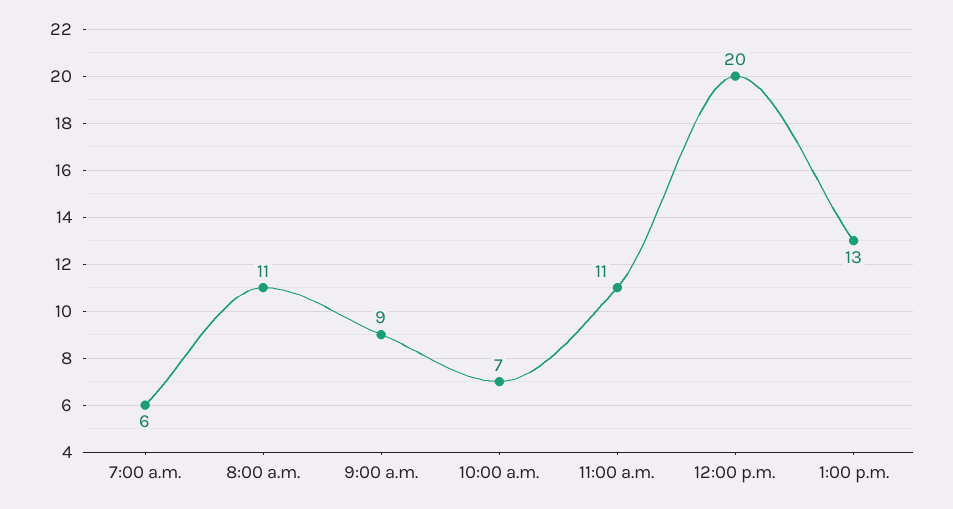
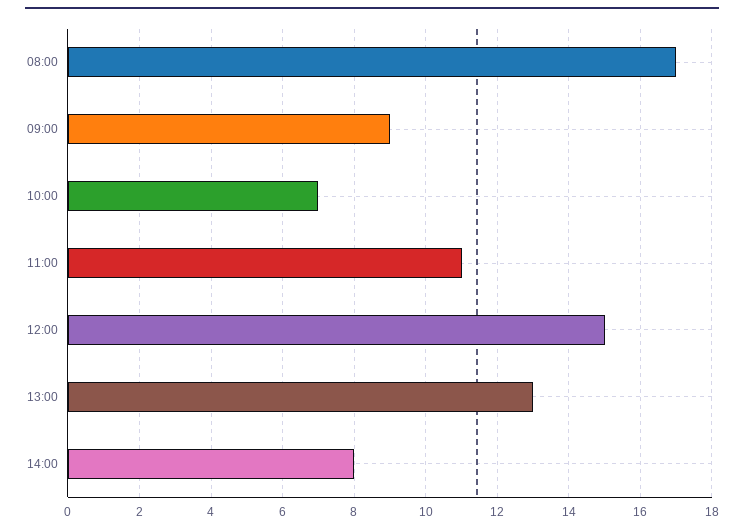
7:00 a.m.: 6 -> none
8:00 a.m.: 11 -> 17
12:00 p.m.: 20 -> 15
14:00: none -> 8

